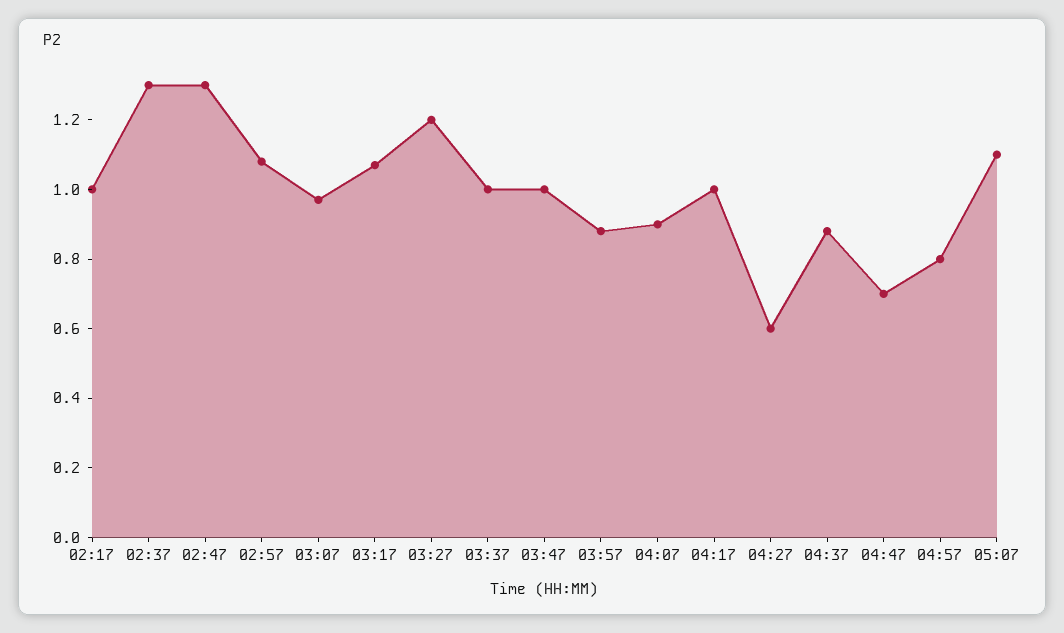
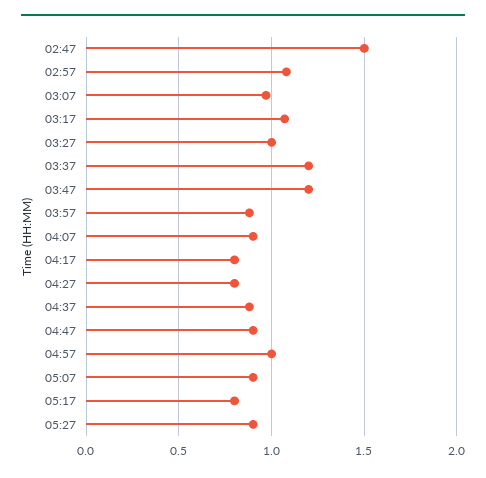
02:17: 1 -> none
02:37: 1.3 -> none
02:47: 1.3 -> 1.5
03:27: 1.2 -> 1
03:37: 1 -> 1.2
03:47: 1 -> 1.2
04:17: 1 -> 0.8
04:27: 0.6 -> 0.8
04:47: 0.7 -> 0.9
04:57: 0.8 -> 1
05:07: 1.1 -> 0.9
05:17: none -> 0.8
05:27: none -> 0.9

